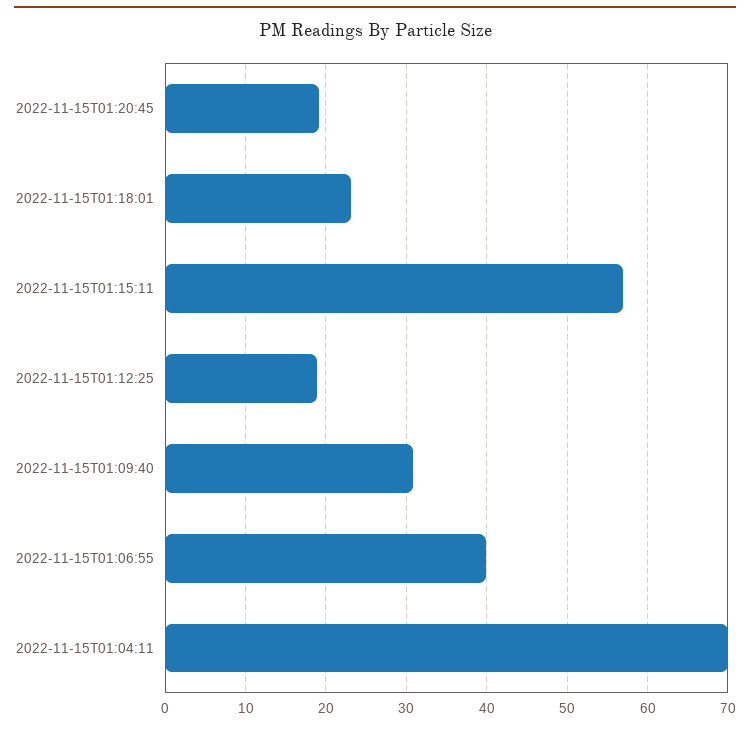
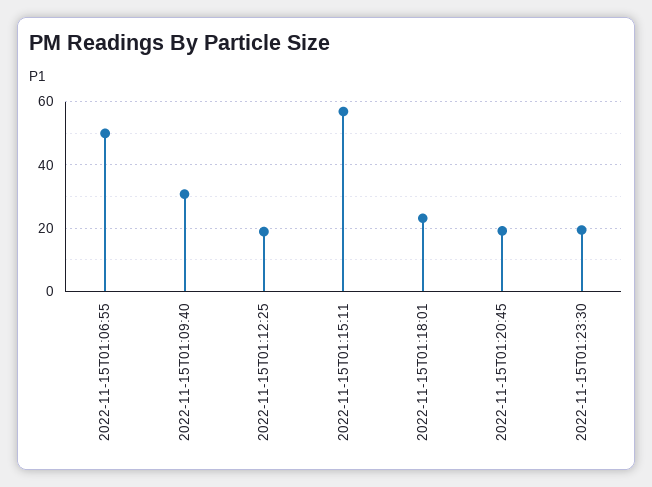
2022-11-15T01:06:55: 40 -> 50
2022-11-15T01:04:11: 70 -> none
2022-11-15T01:23:30: none -> 20

